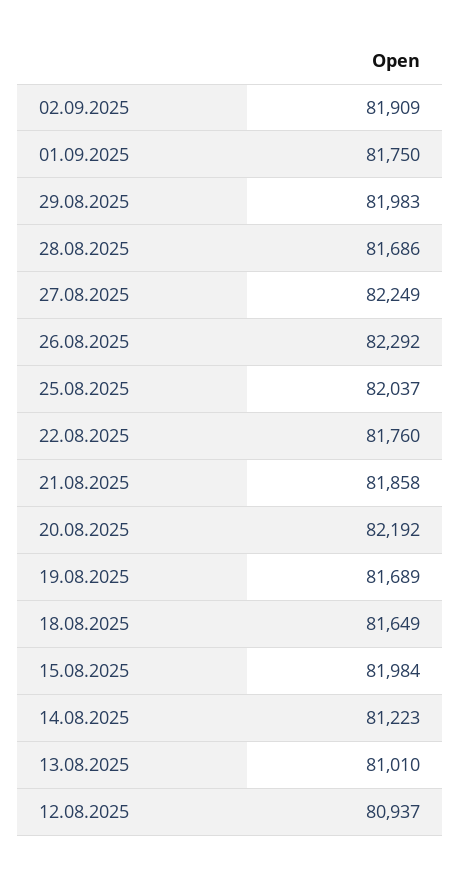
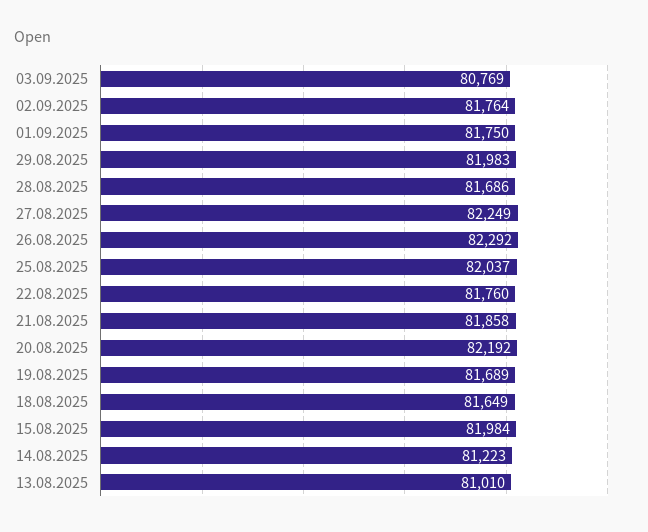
02.09.2025: 81909 -> 81764
12.08.2025: 80937 -> none
03.09.2025: none -> 80769

